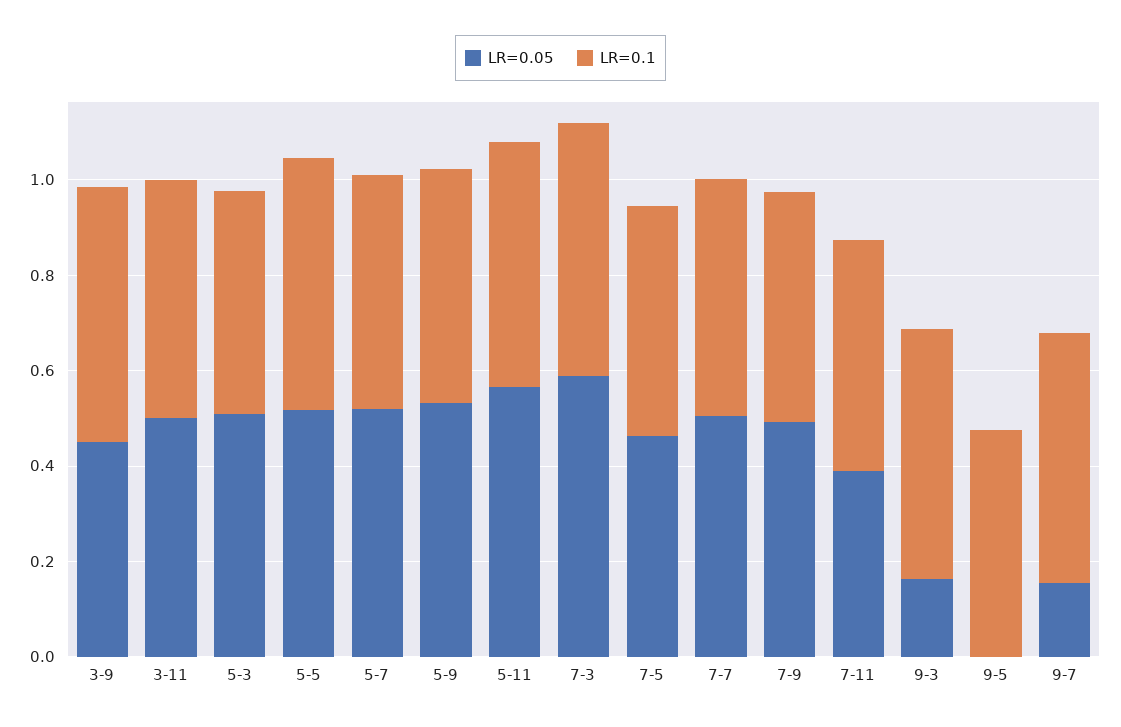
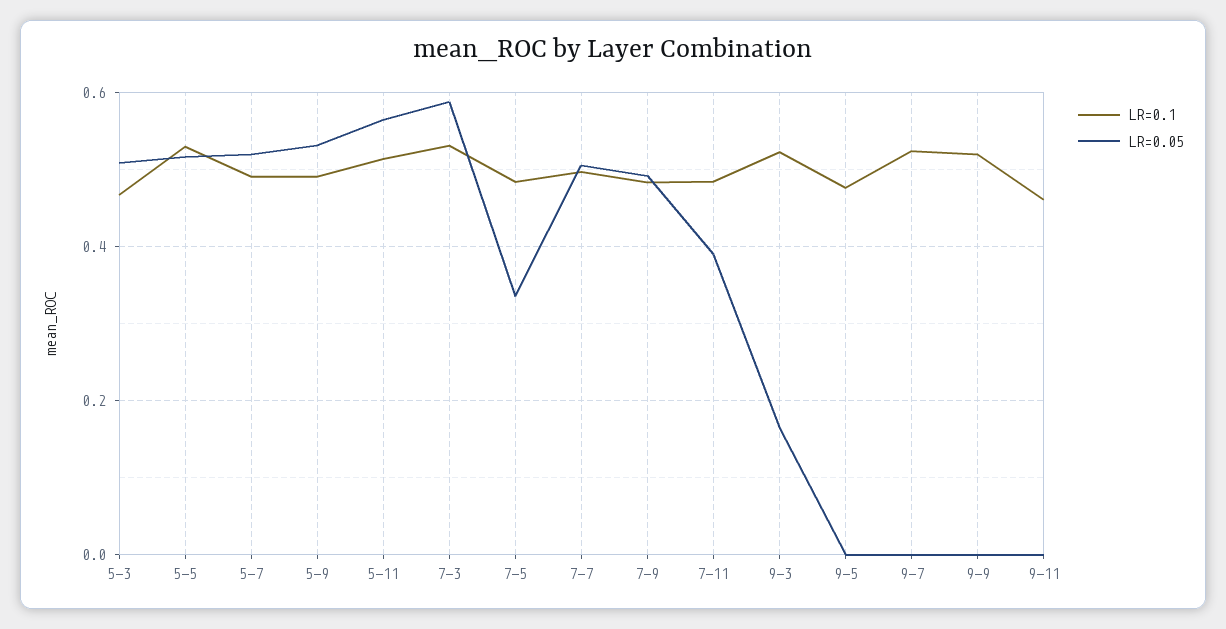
LR=0.05, 3-9: 0.45 -> none
LR=0.1, 3-9: 0.55 -> none
LR=0.05, 3-11: 0.5 -> none
LR=0.1, 3-11: 0.5 -> none
LR=0.05, 7-5: 0.45 -> 0.34
LR=0.05, 9-7: 0.15 -> 0
LR=0.1, 9-9: none -> 0.52
LR=0.05, 9-9: none -> 0
LR=0.1, 9-11: none -> 0.46
LR=0.05, 9-11: none -> 0

